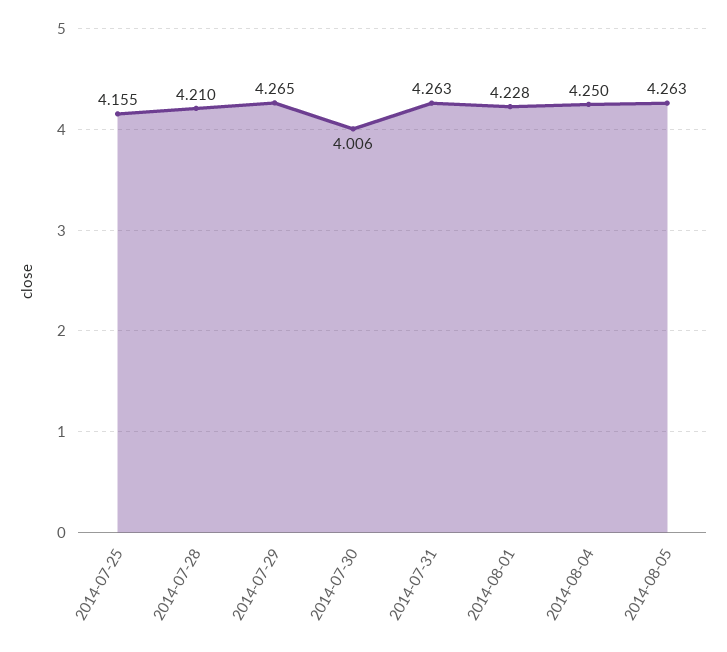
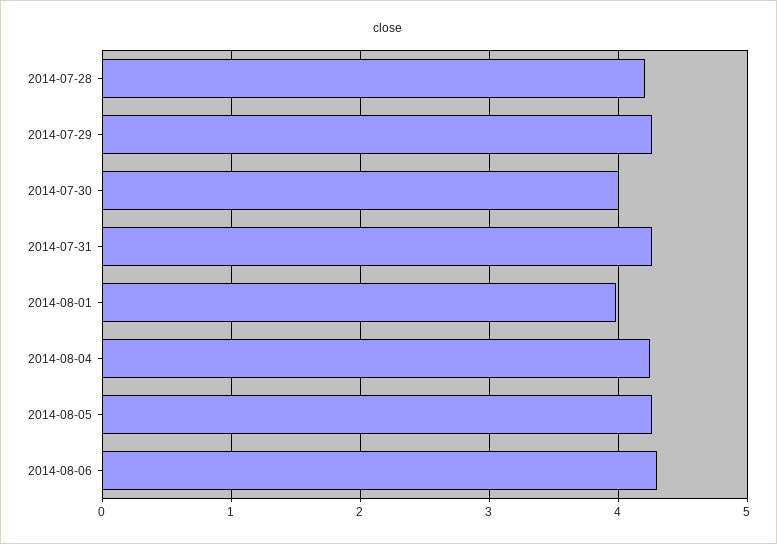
2014-07-25: 4.155 -> none
2014-08-01: 4.228 -> 4
2014-08-06: none -> 4.3

